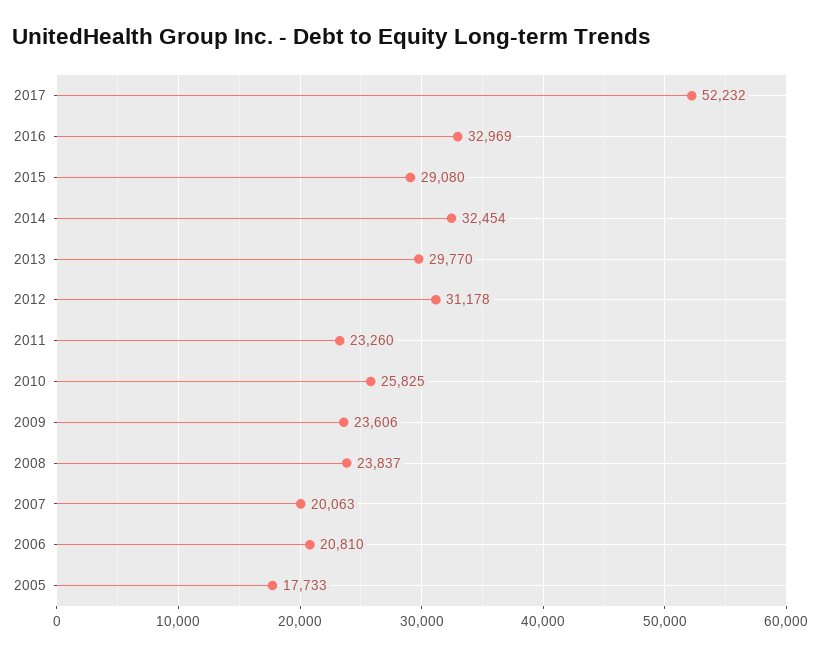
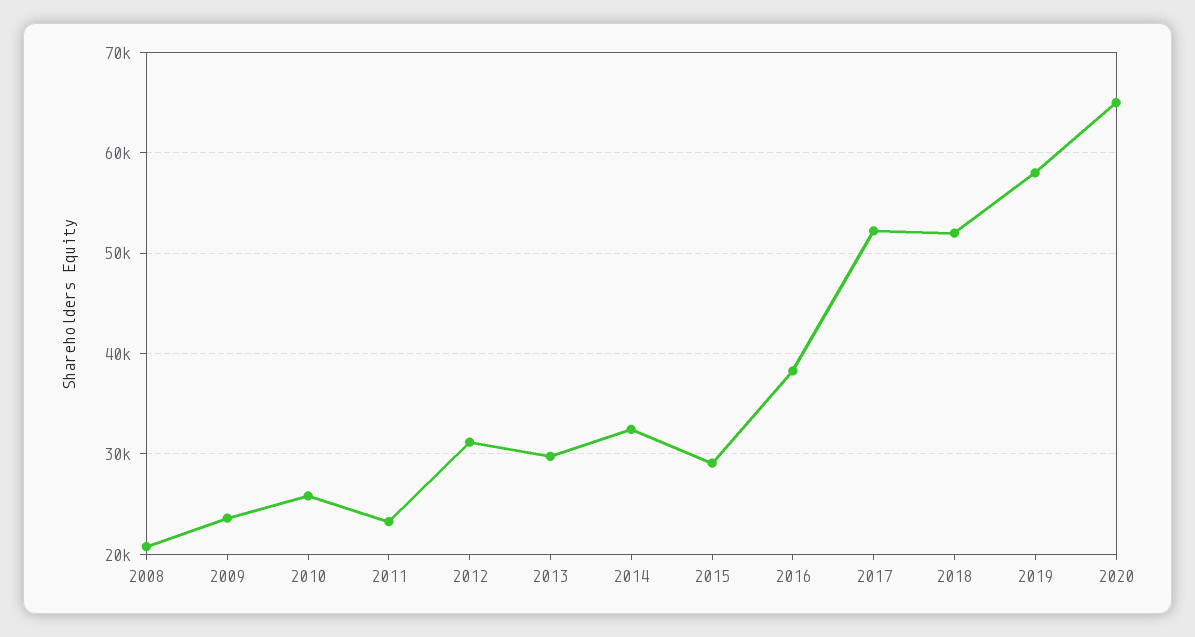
2016: 32969 -> 38000
2008: 23837 -> 21000
2007: 20063 -> none
2006: 20810 -> none
2005: 17733 -> none
2018: none -> 52000
2019: none -> 58000
2020: none -> 65000

